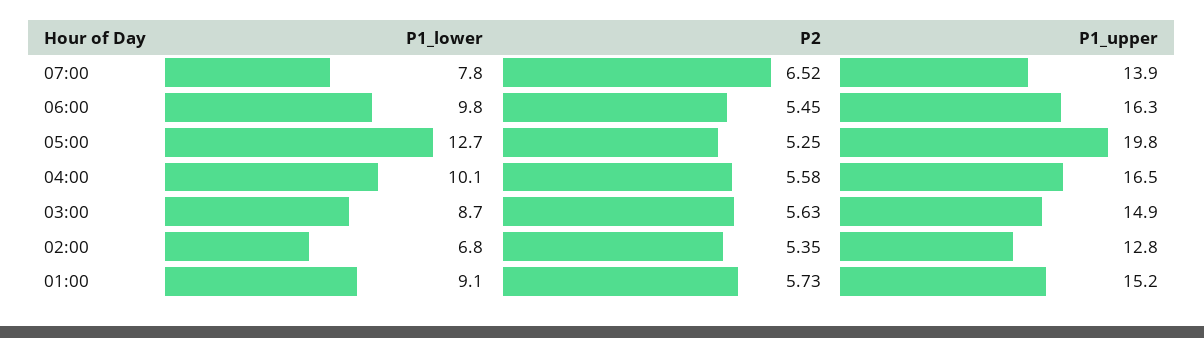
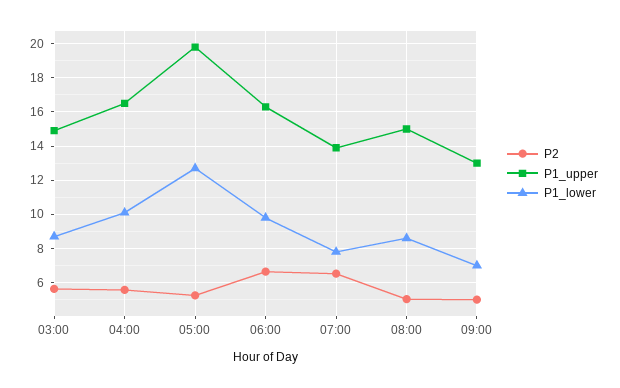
P2, 06:00: 5.45 -> 6.5
P1_lower, 02:00: 6.8 -> none
P2, 02:00: 5.35 -> none
P1_upper, 02:00: 12.8 -> none
P1_lower, 01:00: 9.1 -> none
P2, 01:00: 5.73 -> none
P1_upper, 01:00: 15.2 -> none
P2, 08:00: none -> 5
P1_upper, 08:00: none -> 15
P1_lower, 08:00: none -> 8.5
P2, 09:00: none -> 5
P1_upper, 09:00: none -> 13
P1_lower, 09:00: none -> 7

